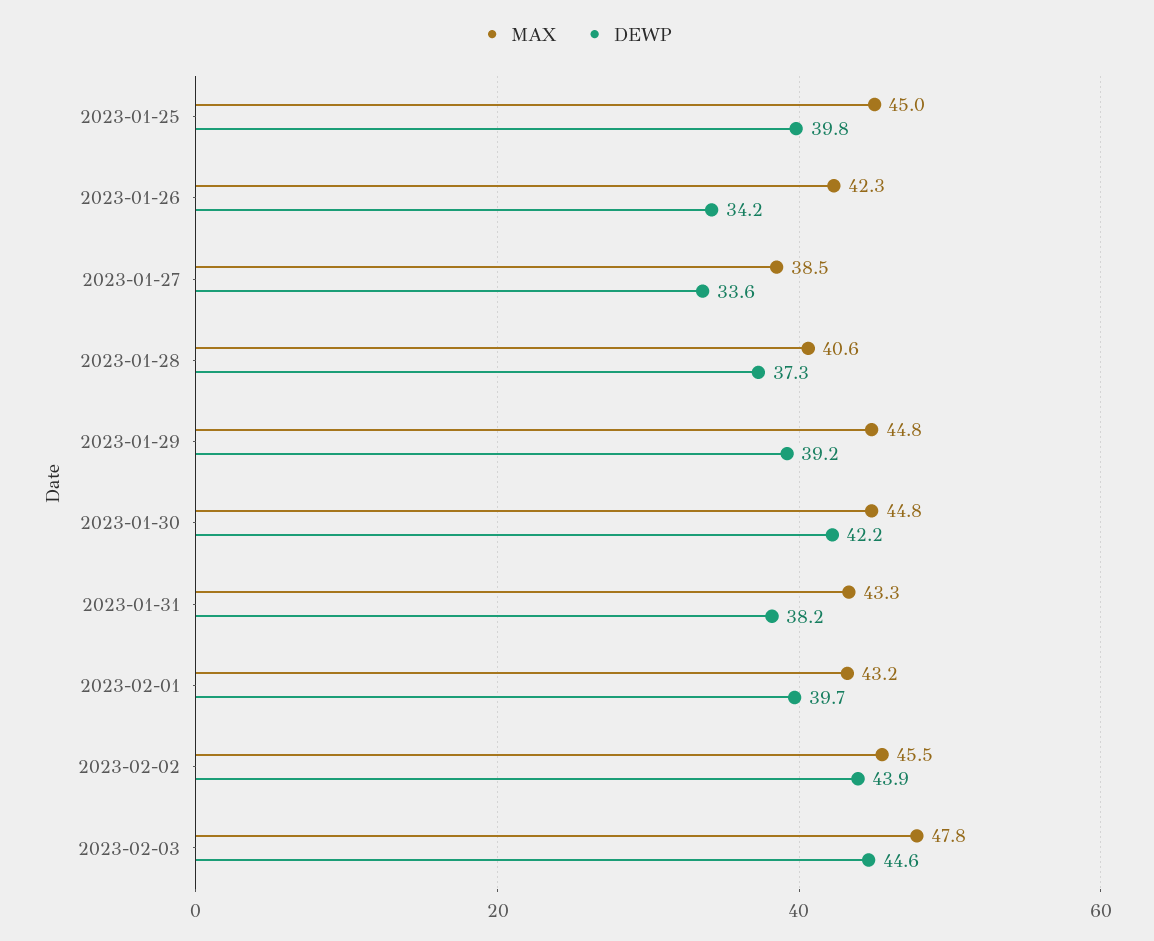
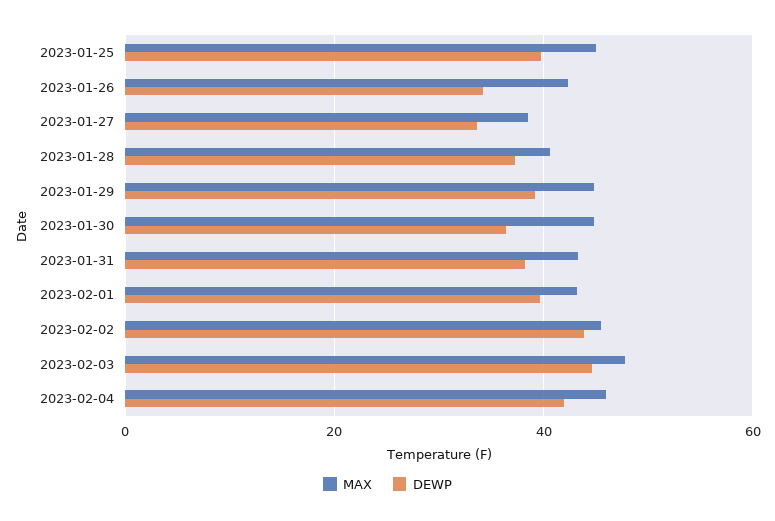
DEWP, 2023-01-30: 42.2 -> 36
MAX, 2023-02-04: none -> 46
DEWP, 2023-02-04: none -> 42

